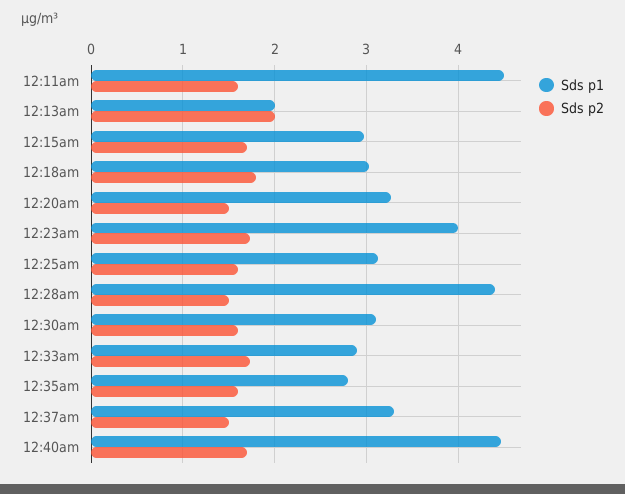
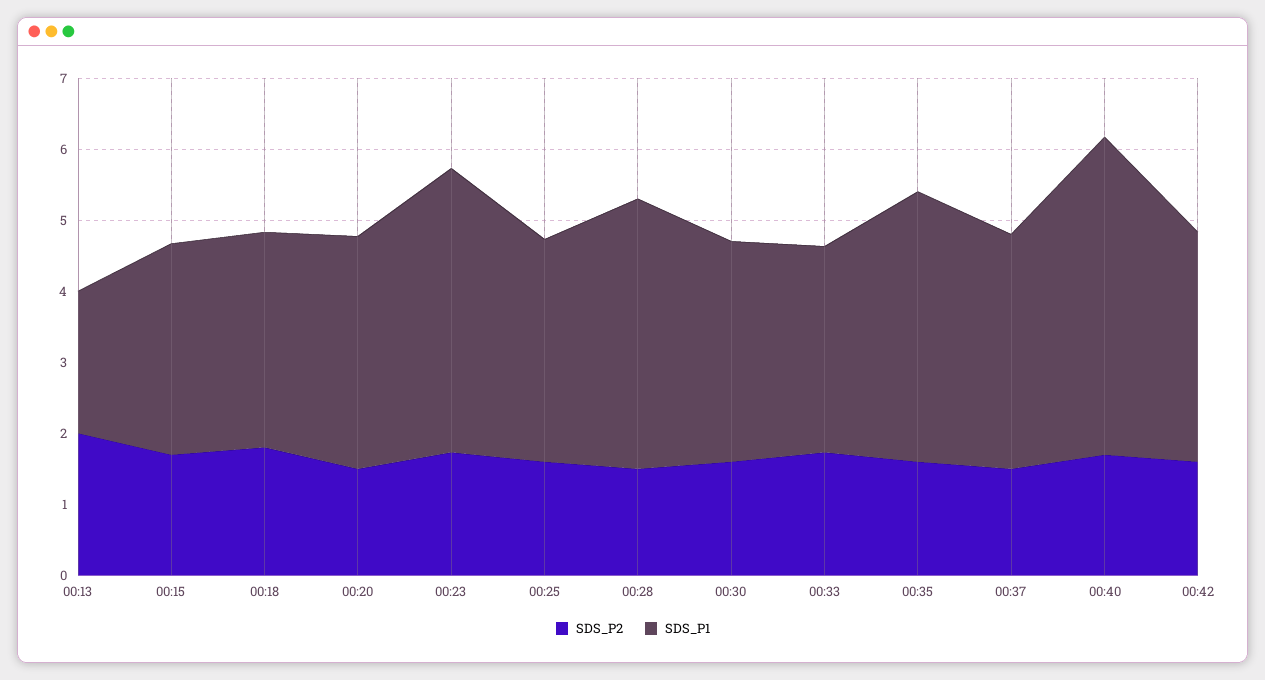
Sds p1, 12:11am: 4.5 -> none
Sds p2, 12:11am: 1.6 -> none
Sds p1, 12:28am: 4.4 -> 3.8
Sds p1, 12:35am: 2.8 -> 3.8
Sds p2, 00:42: none -> 1.6
Sds p1, 00:42: none -> 3.2

